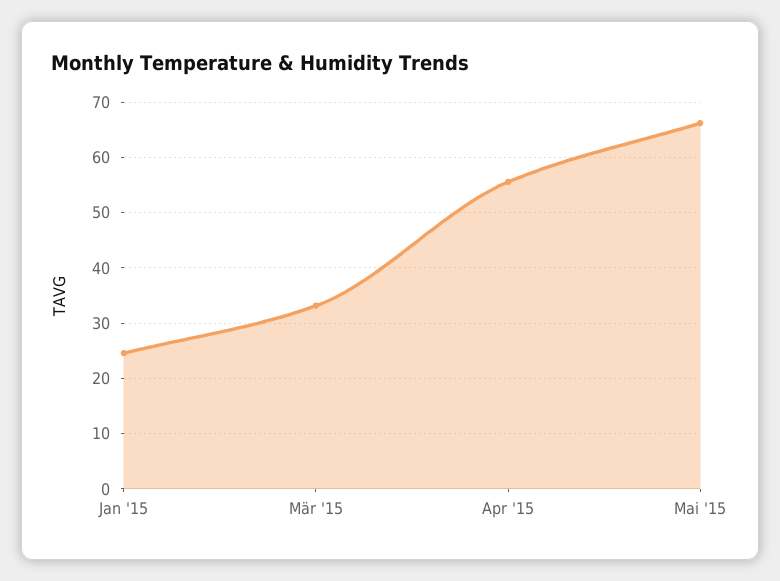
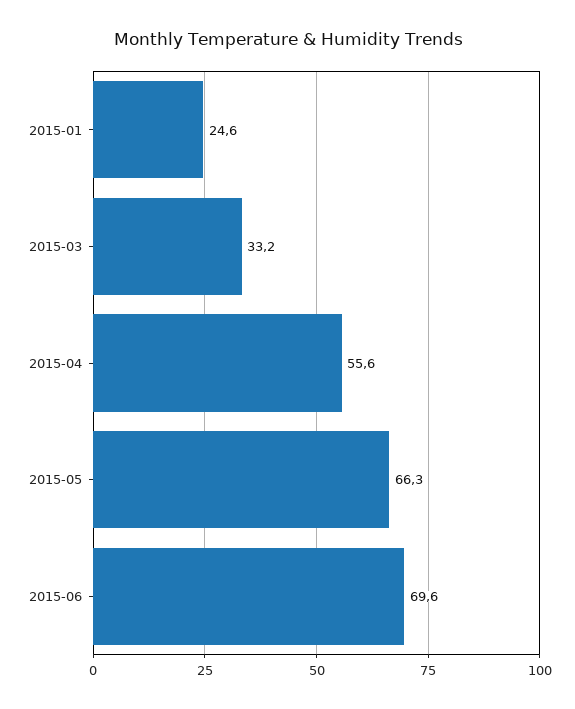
2015-06: none -> 69.6

